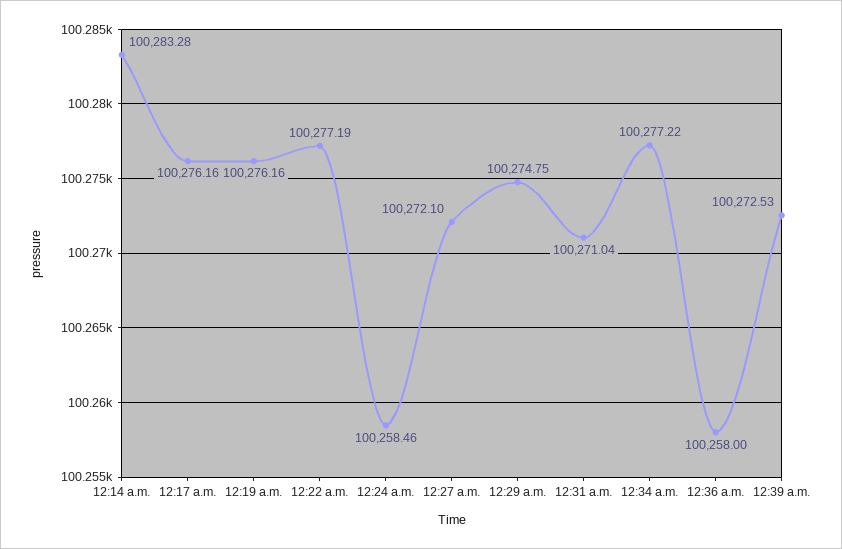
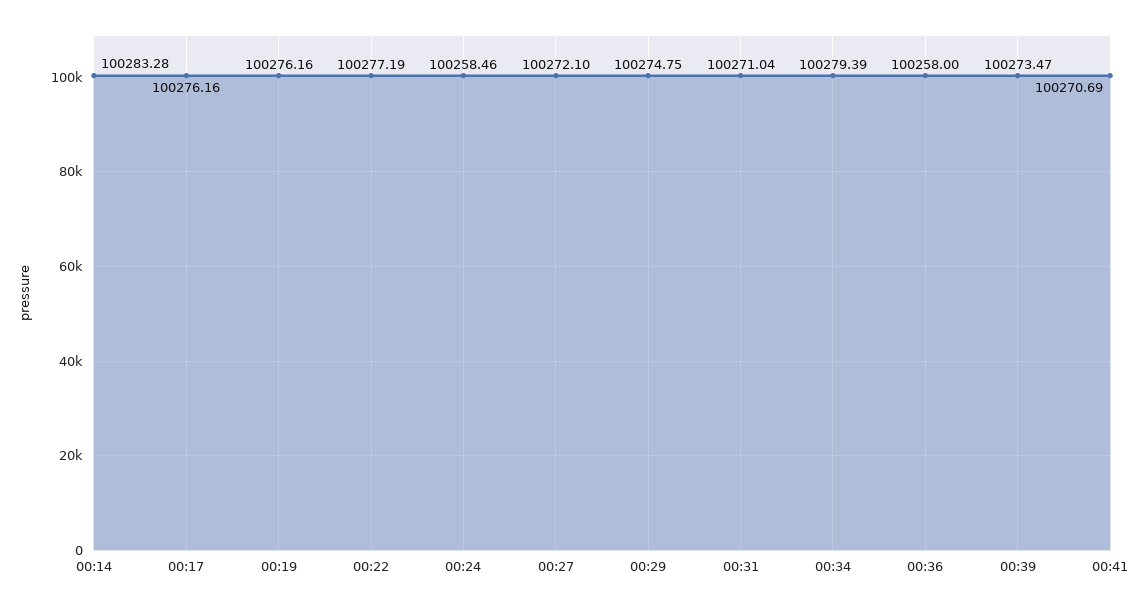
12:34 a.m.: 100277.22 -> 100279.39
12:39 a.m.: 100272.53 -> 100273.47
00:41: none -> 100270.69

